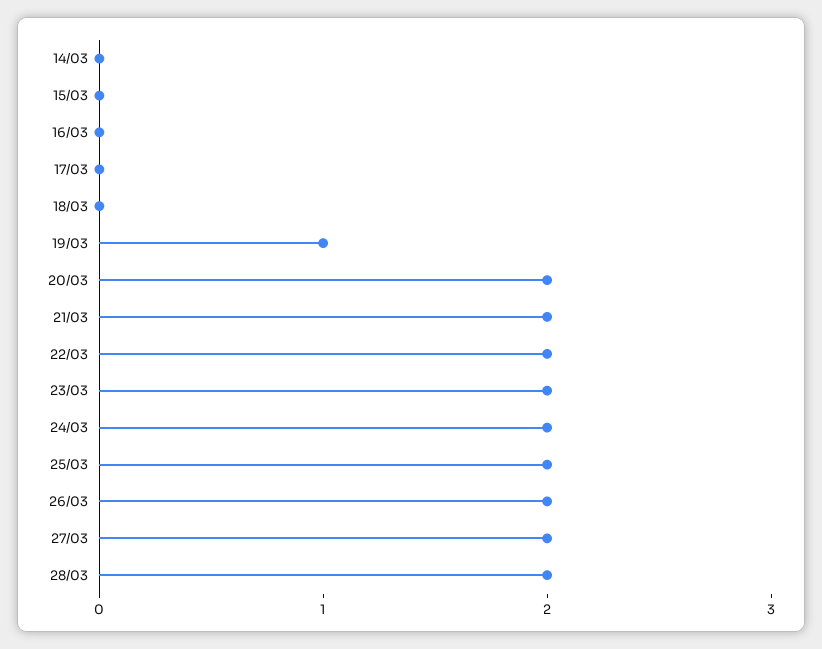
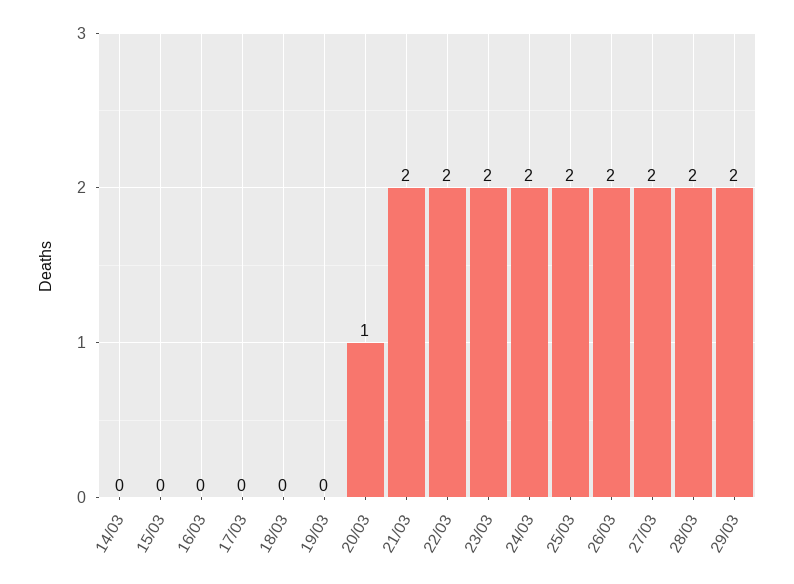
19/03: 1 -> 0
20/03: 2 -> 1
29/03: none -> 2

